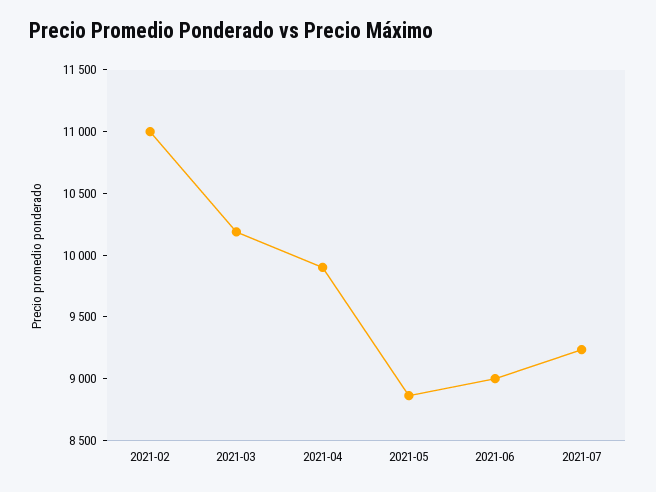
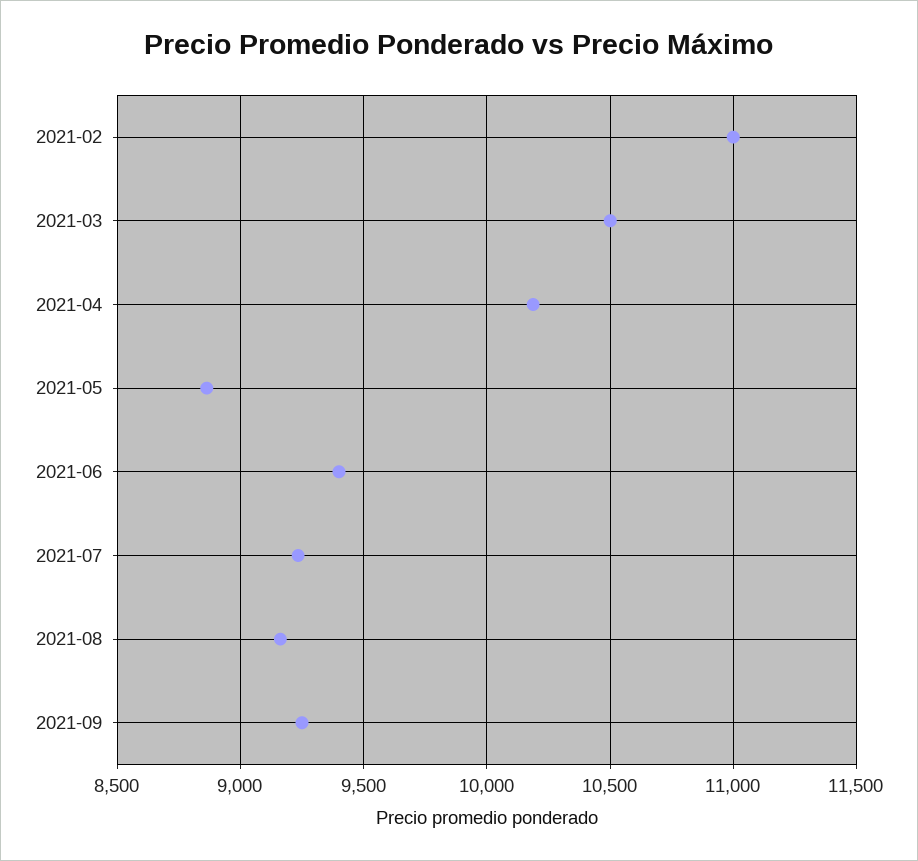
2021-03: 10200 -> 10500
2021-04: 9900 -> 10200
2021-06: 9000 -> 9400
2021-08: none -> 9150
2021-09: none -> 9250

